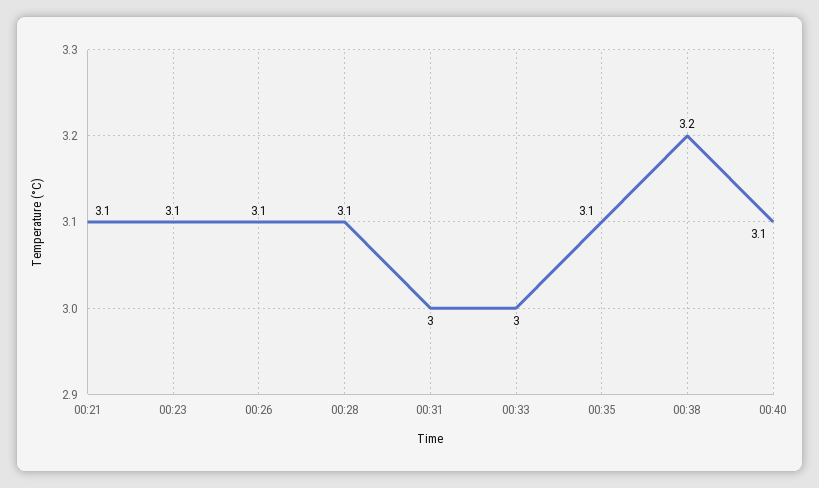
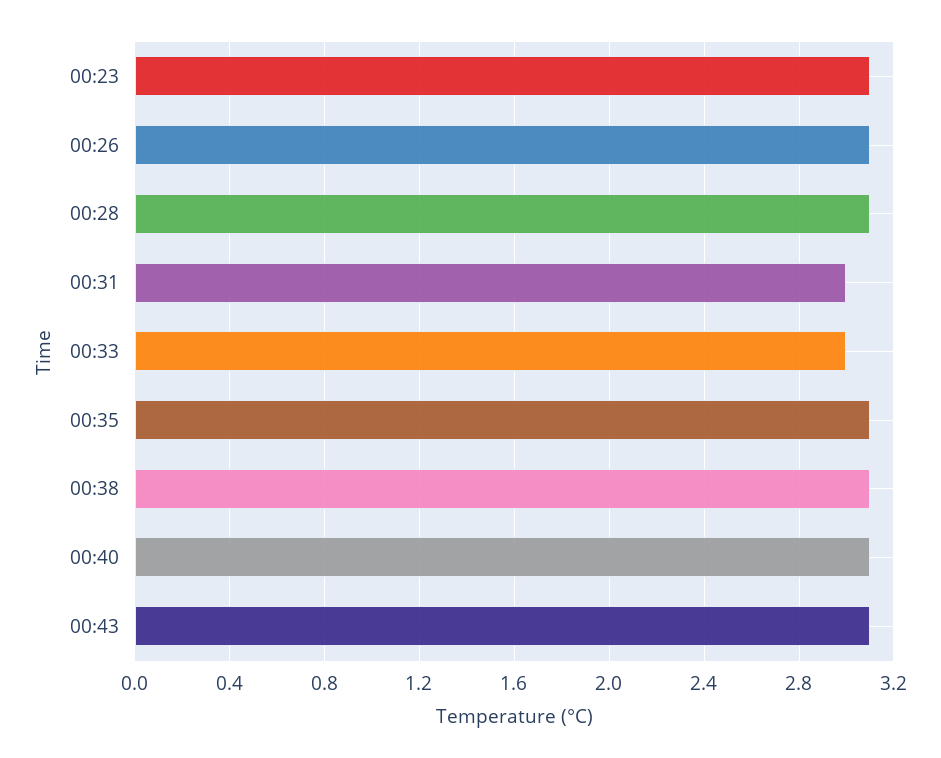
00:21: 3.1 -> none
00:38: 3.2 -> 3.1
00:43: none -> 3.1

